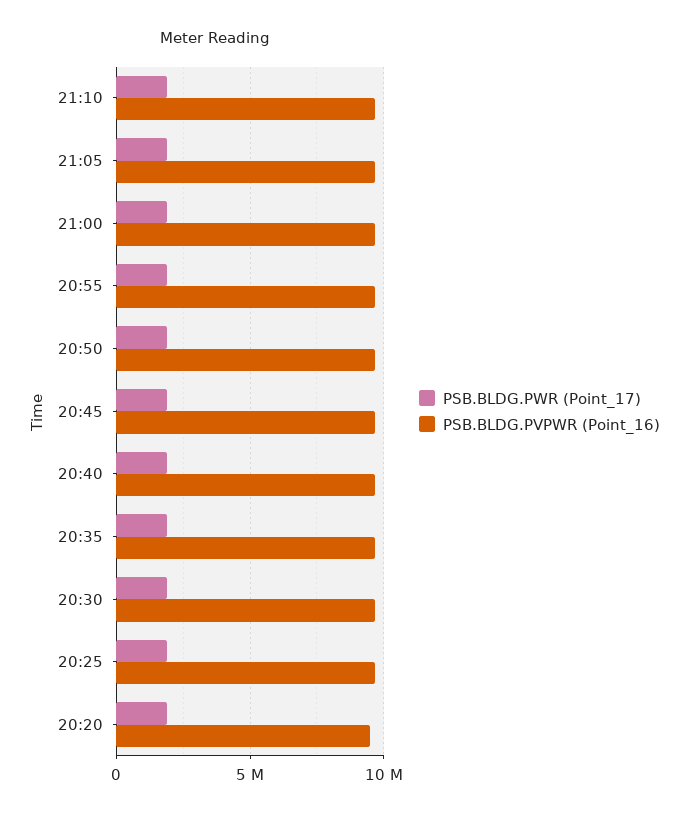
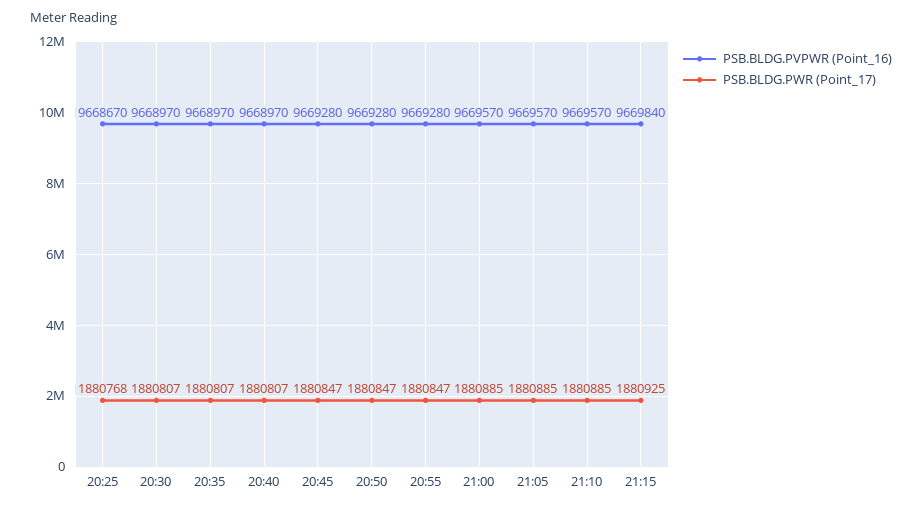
PSB.BLDG.PWR (Point_17), 20:20: 2000000 -> none
PSB.BLDG.PVPWR (Point_16), 20:20: 9500000 -> none
PSB.BLDG.PVPWR (Point_16), 21:15: none -> 9669840
PSB.BLDG.PWR (Point_17), 21:15: none -> 1880925

